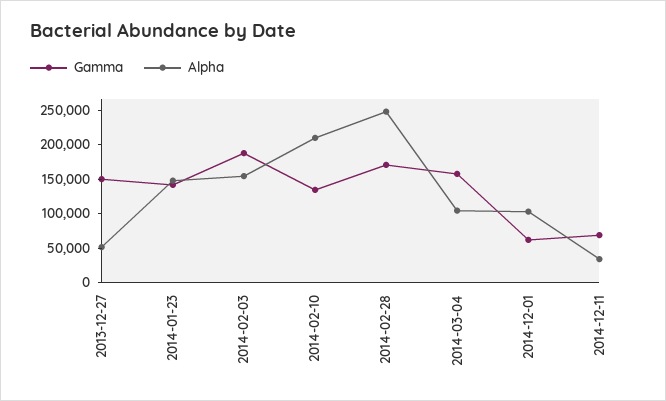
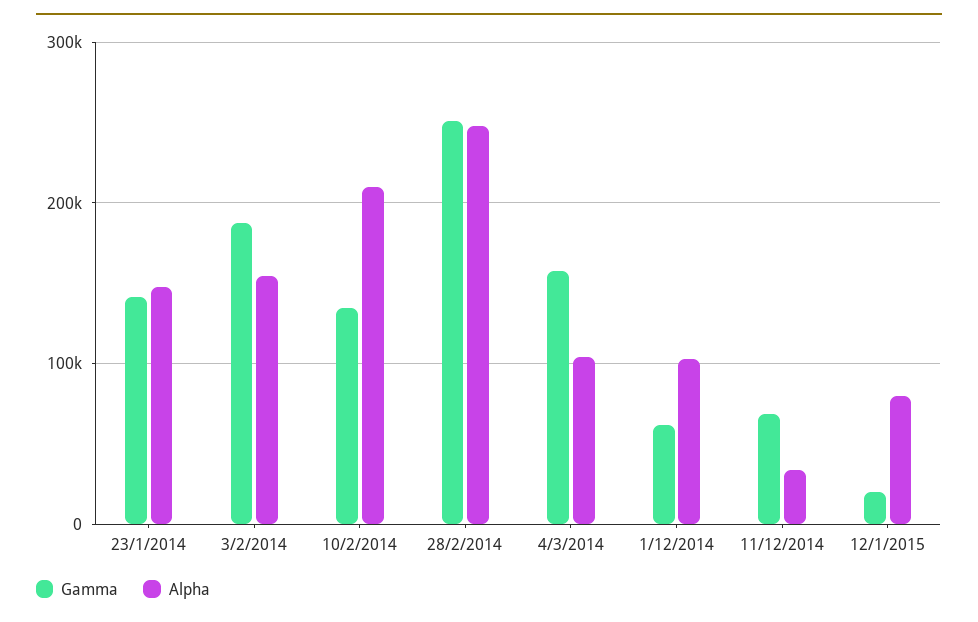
Gamma, 2013-12-27: 150000 -> none
Alpha, 2013-12-27: 50000 -> none
Gamma, 2014-02-28: 175000 -> 250000
Gamma, 12/1/2015: none -> 20000
Alpha, 12/1/2015: none -> 80000

